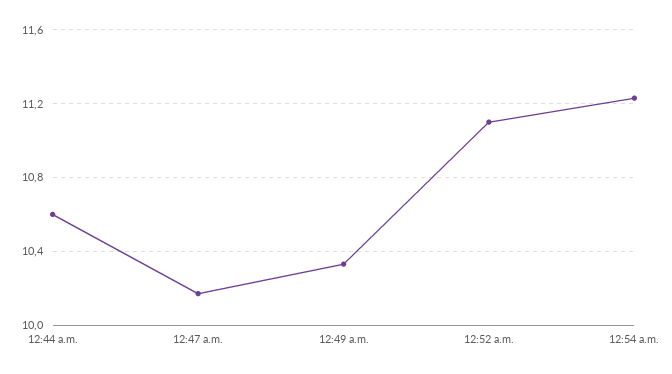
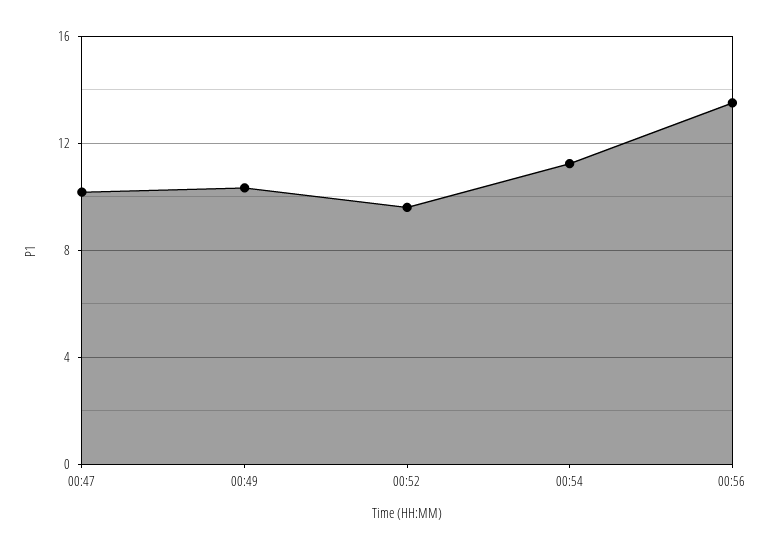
12:44 a.m.: 10.6 -> none
12:52 a.m.: 11.1 -> 9.5
00:56: none -> 13.5

